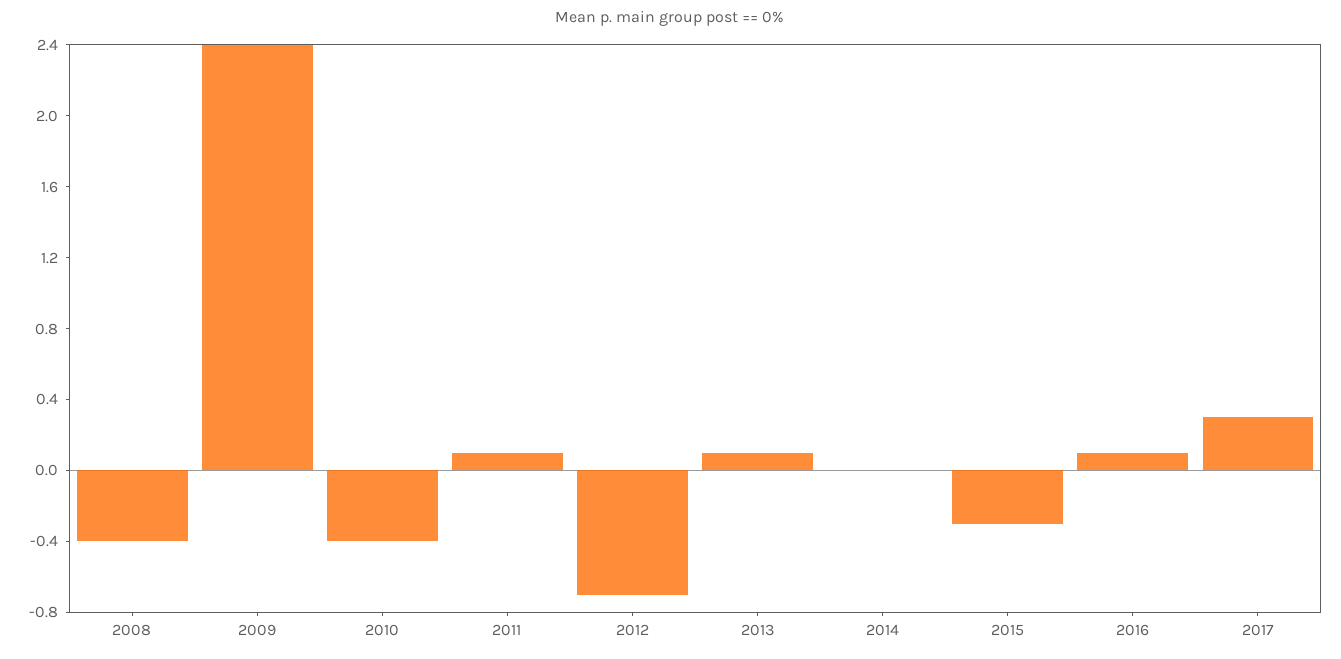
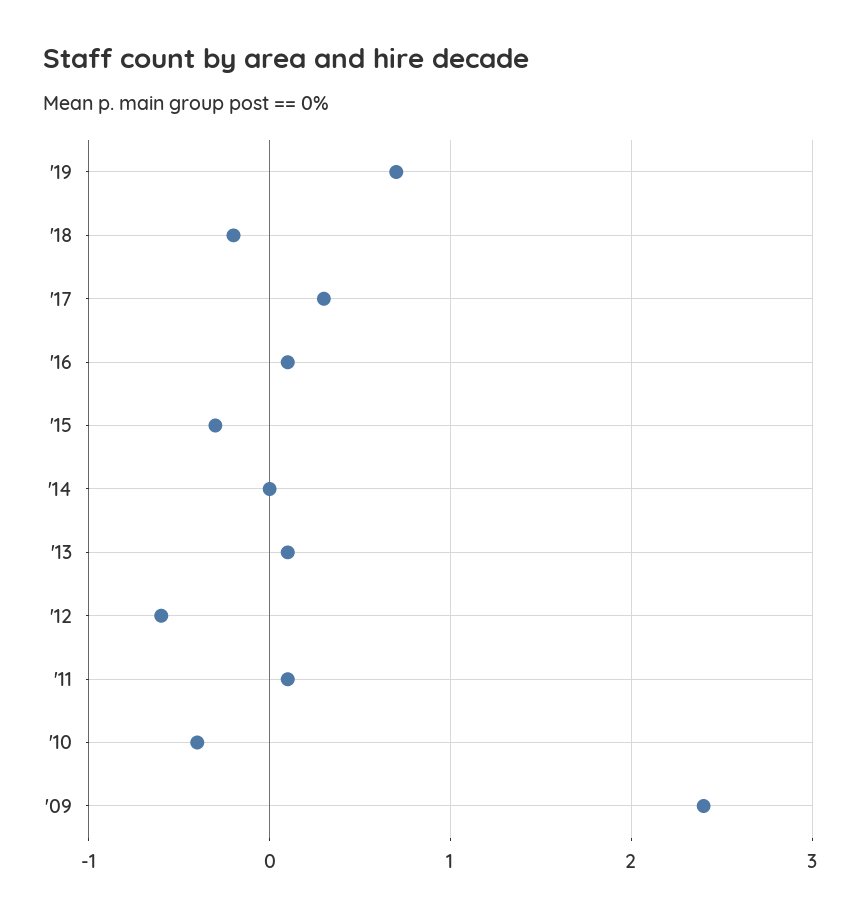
2008: -0.4 -> none
2012: -0.7 -> -0.6
'19: none -> 0.7
'18: none -> -0.2

